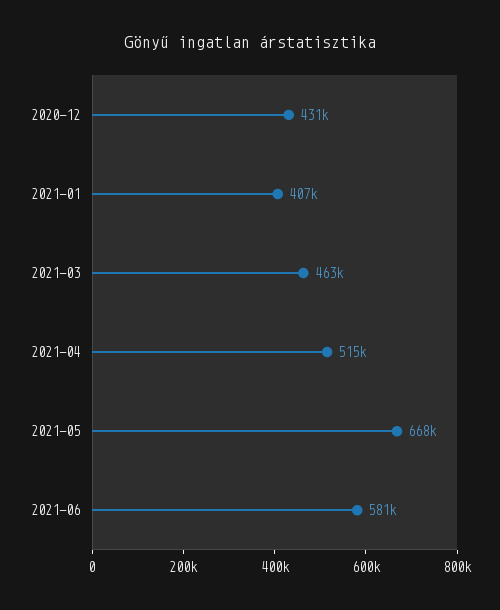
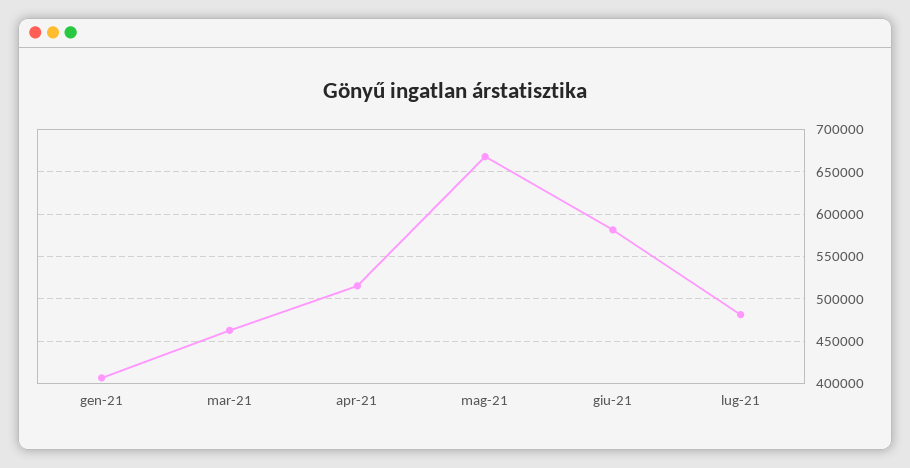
2020-12: 431000 -> none
lug-21: none -> 480000

